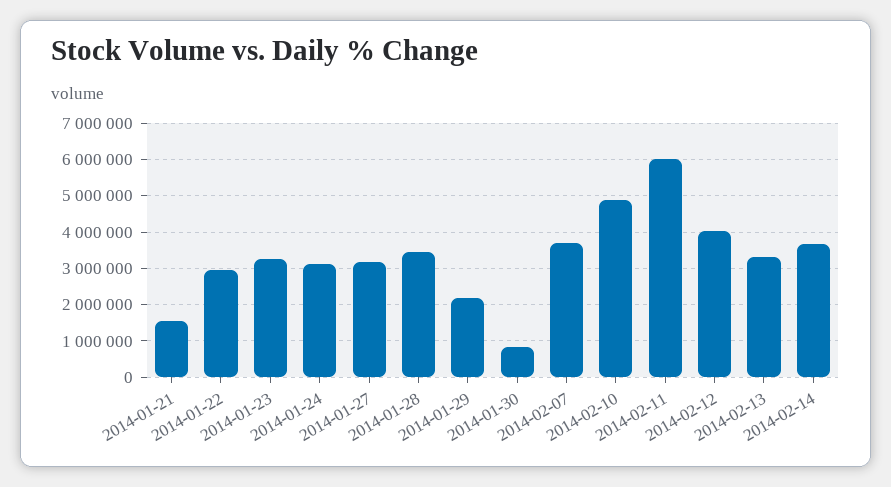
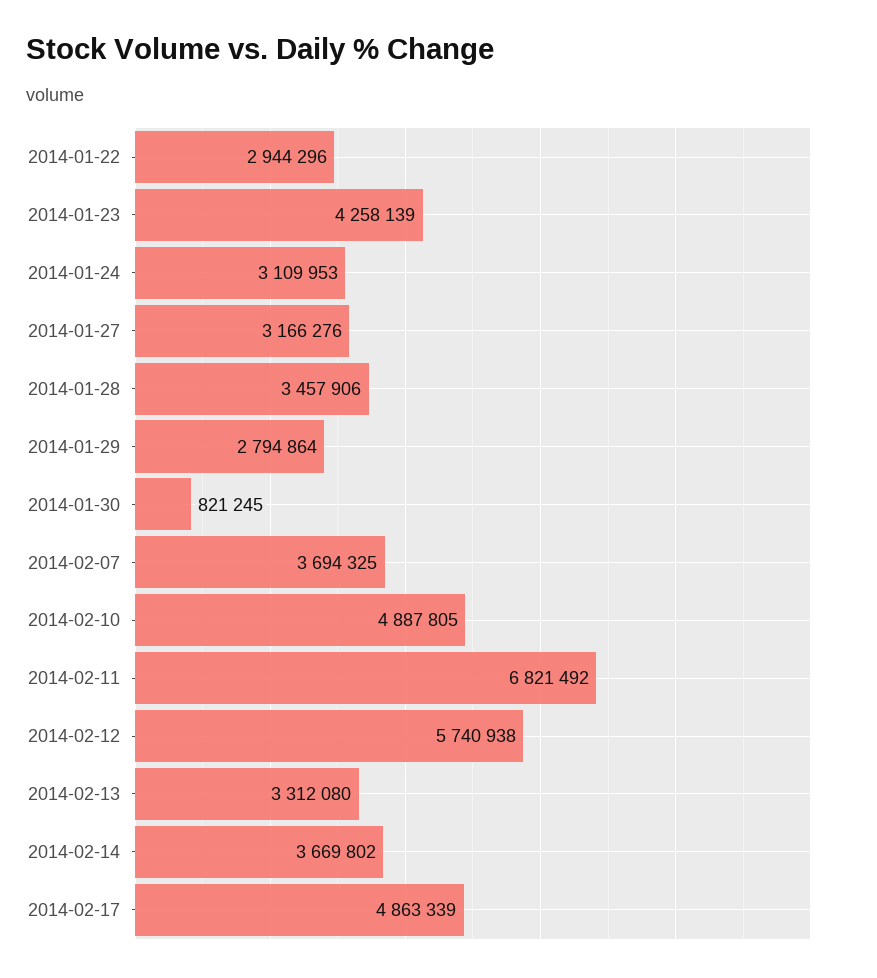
2014-01-21: 1600000 -> none
2014-01-23: 3200000 -> 4258139
2014-01-29: 2200000 -> 2794864
2014-02-11: 6000000 -> 6821492
2014-02-12: 4000000 -> 5740938
2014-02-17: none -> 4863339

